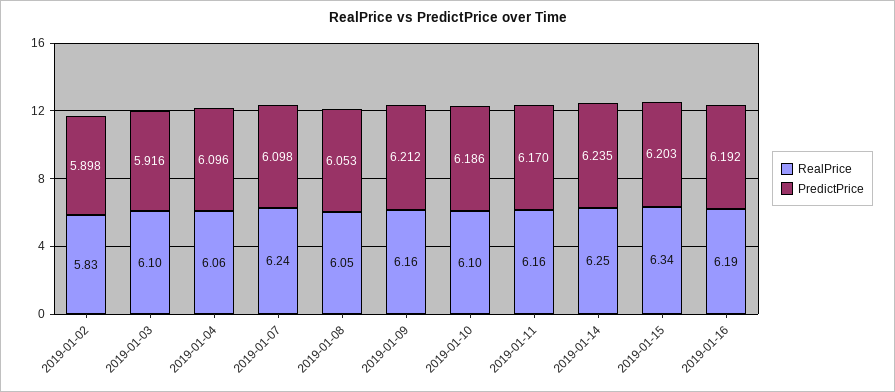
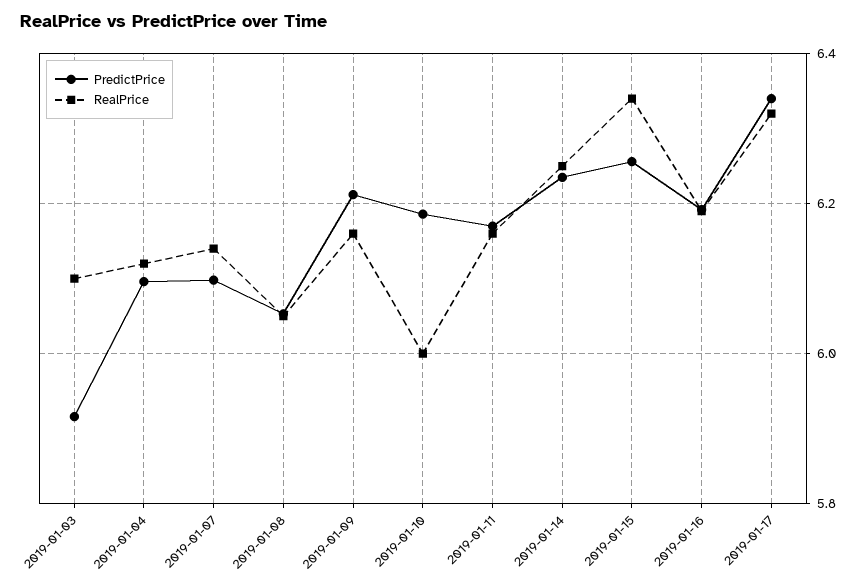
RealPrice, 2019-01-02: 5.83 -> none
PredictPrice, 2019-01-02: 5.898 -> none
RealPrice, 2019-01-04: 6.06 -> 6.12
RealPrice, 2019-01-07: 6.24 -> 6.14
RealPrice, 2019-01-10: 6.1 -> 6
PredictPrice, 2019-01-15: 6.203 -> 6.26
PredictPrice, 2019-01-17: none -> 6.34
RealPrice, 2019-01-17: none -> 6.32

